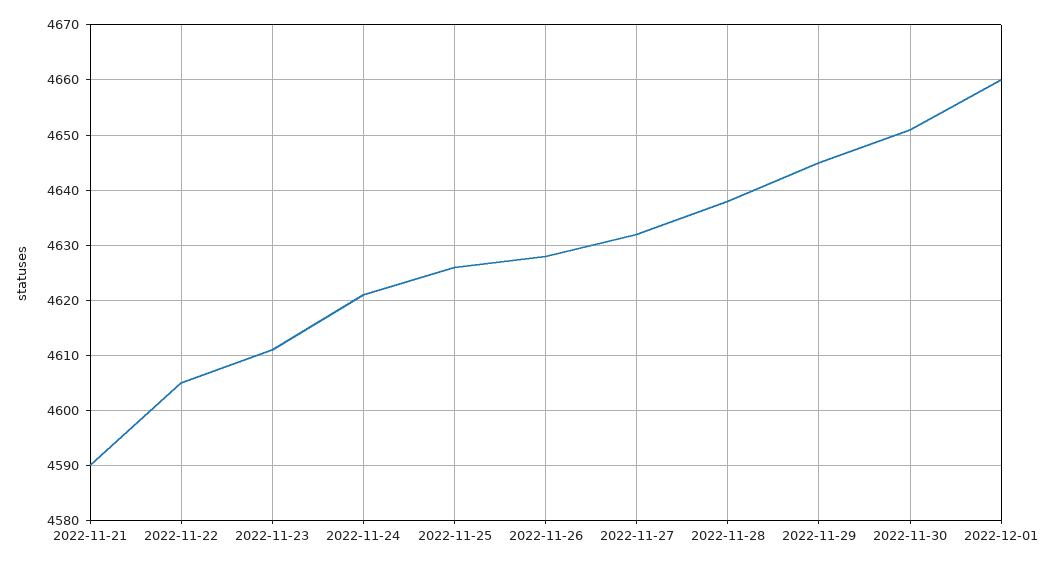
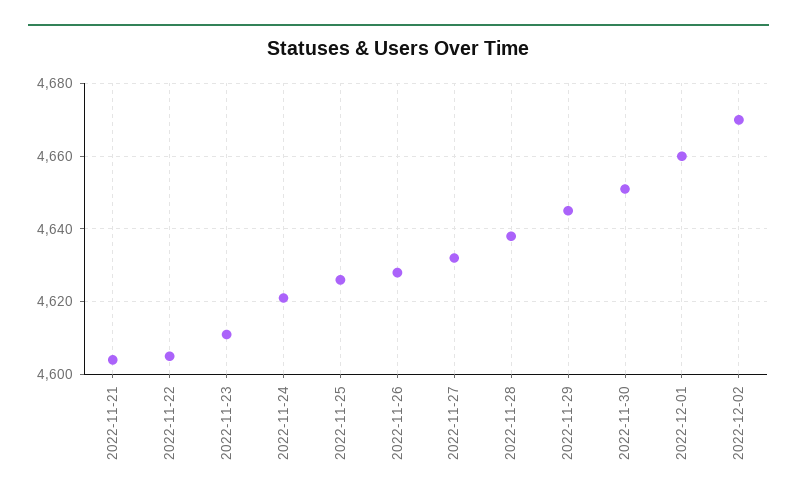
2022-11-21: 4590 -> 4605
2022-12-02: none -> 4670

